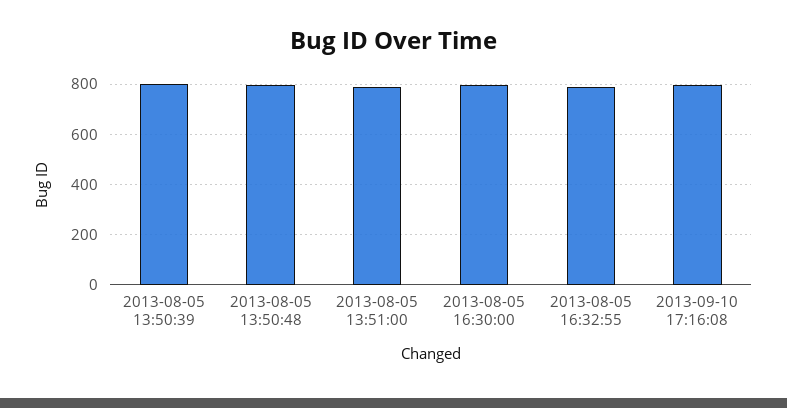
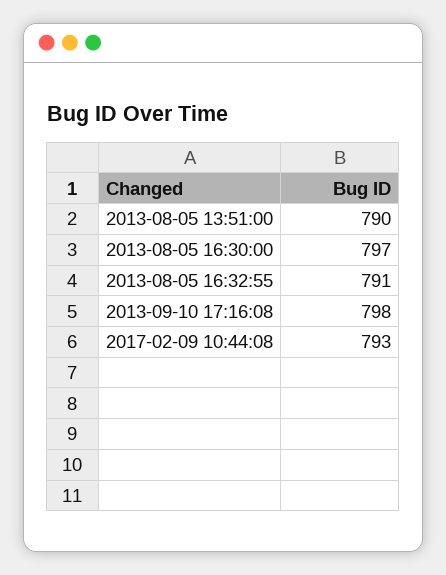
2013-08-05 13:50:39: 800 -> none
2013-08-05 13:50:48: 800 -> none
2017-02-09 10:44:08: none -> 793

